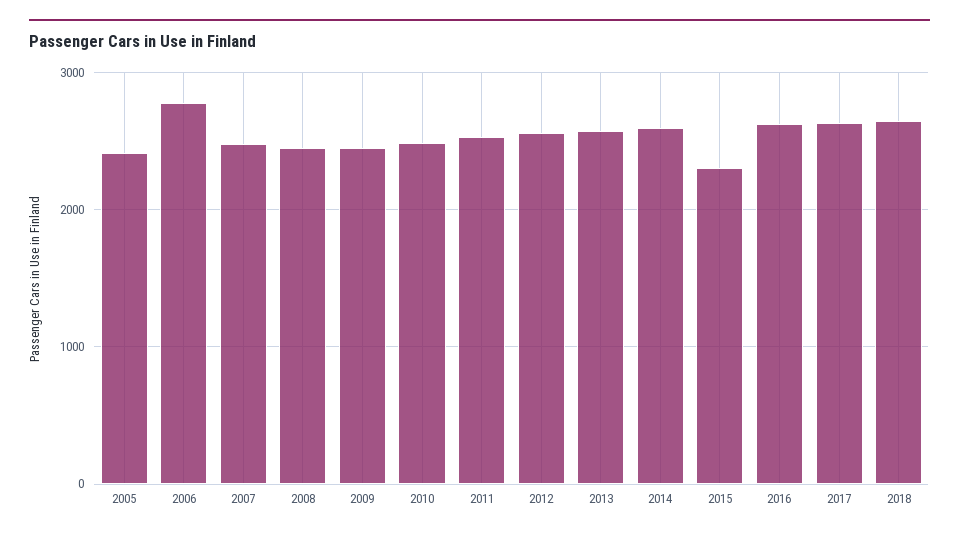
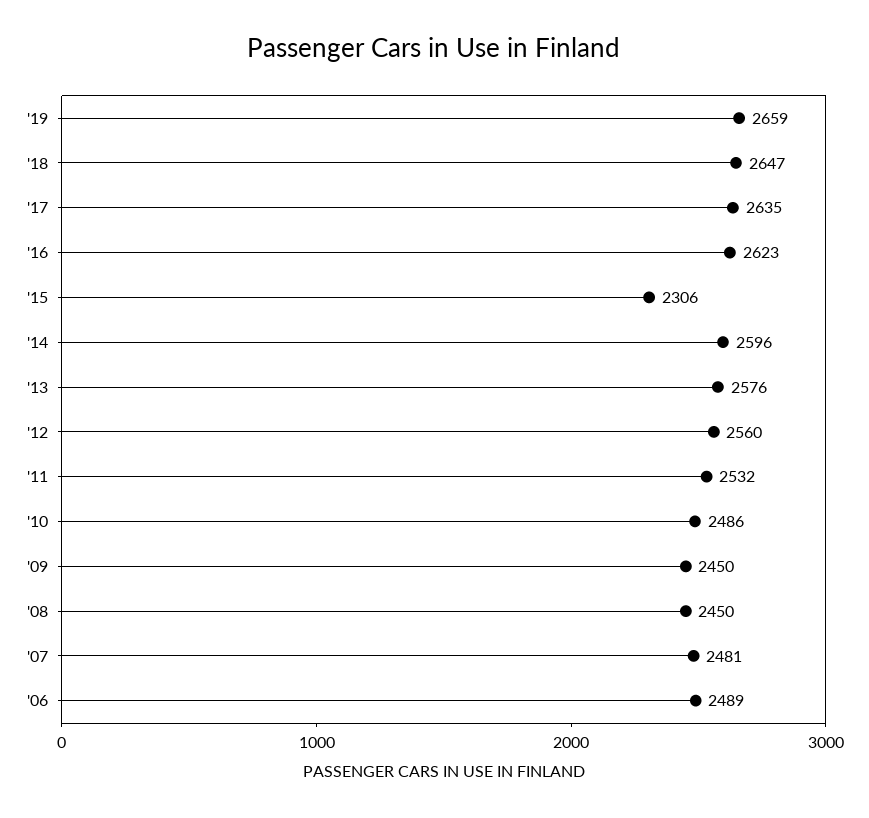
2005: 2400 -> none
2006: 2800 -> 2489
'19: none -> 2659

